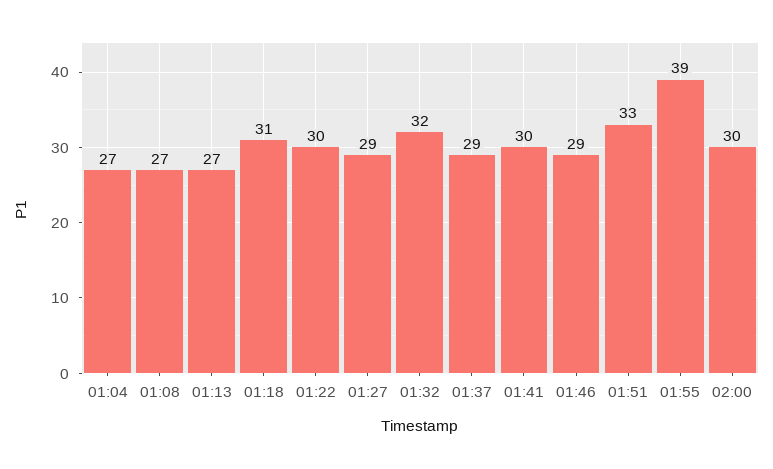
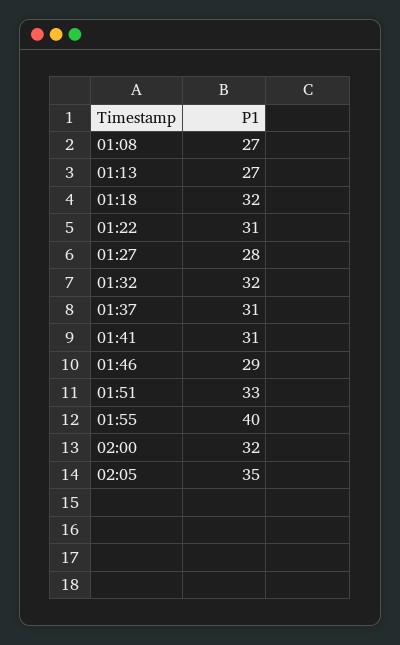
01:04: 27 -> none
01:18: 31 -> 32
01:22: 30 -> 31
01:27: 29 -> 28
01:37: 29 -> 31
01:41: 30 -> 31
01:55: 39 -> 40
02:00: 30 -> 32
02:05: none -> 35

